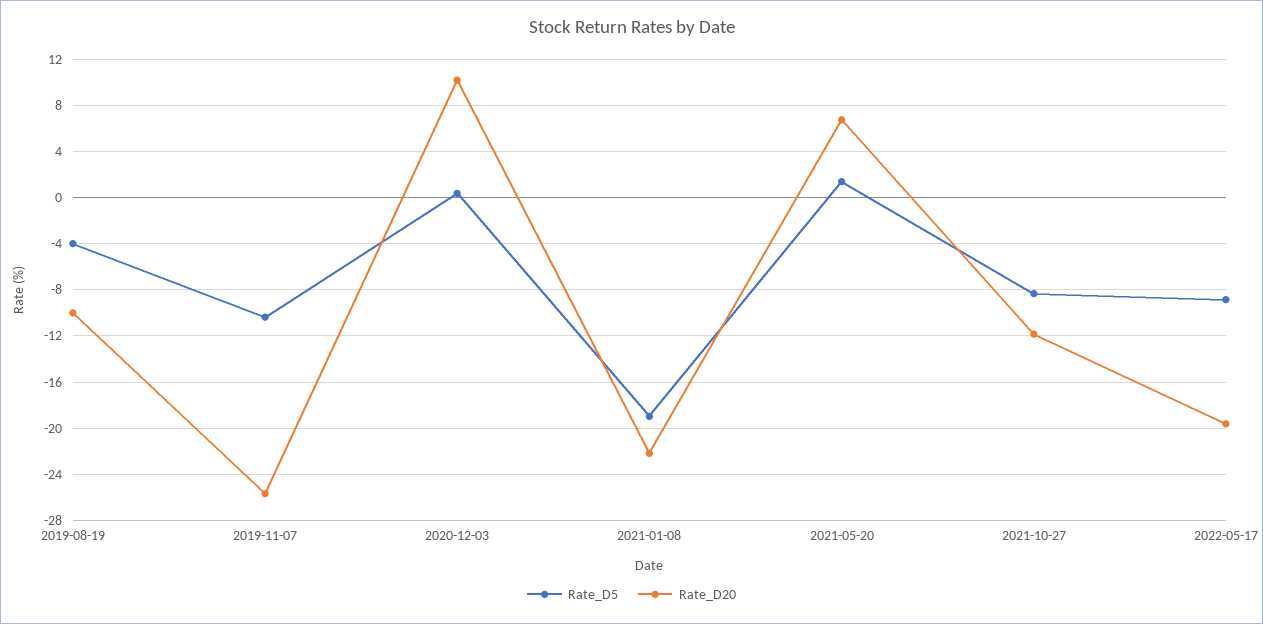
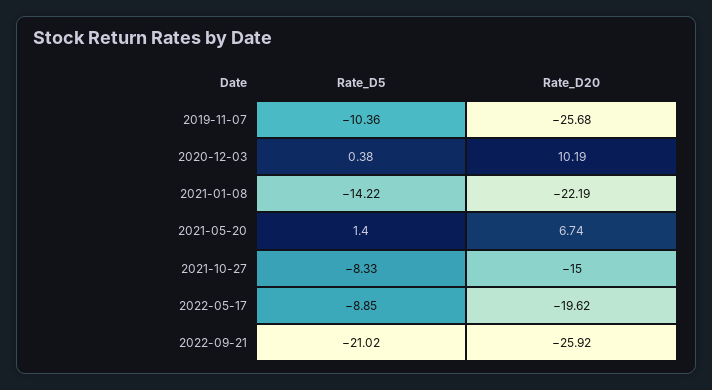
Rate_D5, 2019-08-19: -4 -> none
Rate_D20, 2019-08-19: -10 -> none
Rate_D5, 2021-01-08: -19 -> -14.22
Rate_D20, 2021-10-27: -12 -> -15
Rate_D5, 2022-09-21: none -> -21.02
Rate_D20, 2022-09-21: none -> -25.92

